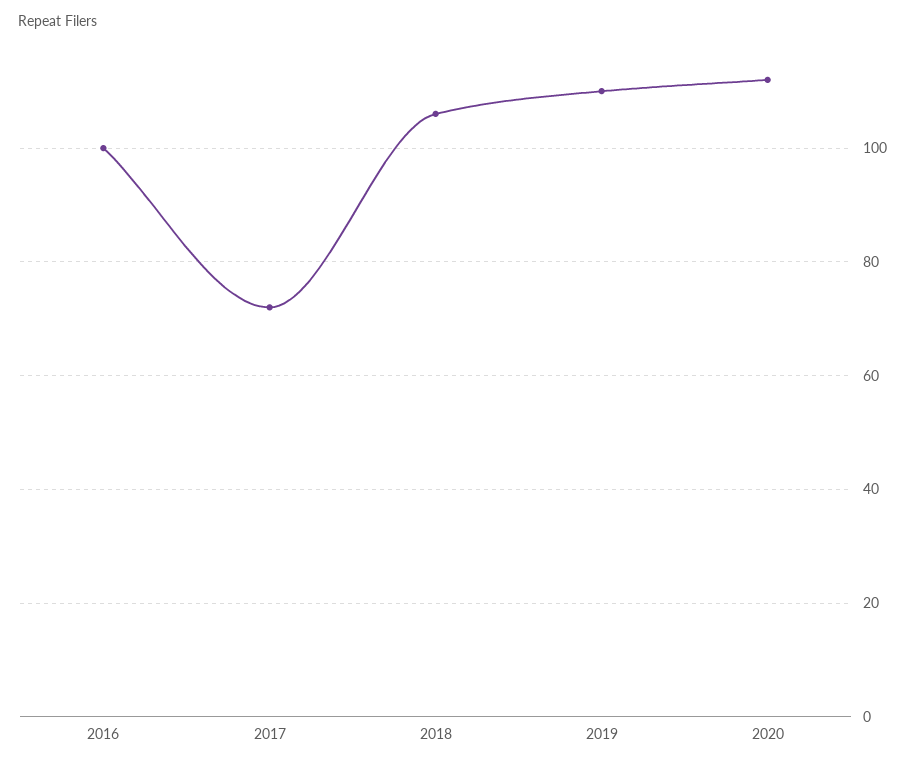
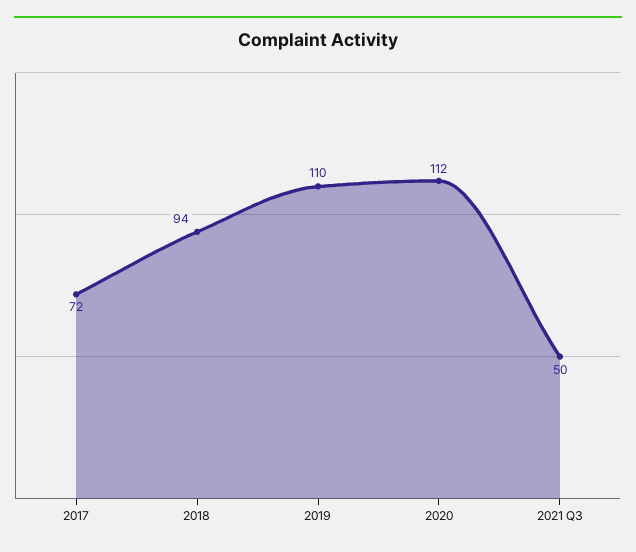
2016: 100 -> none
2018: 105 -> 94
2021 Q3: none -> 50

